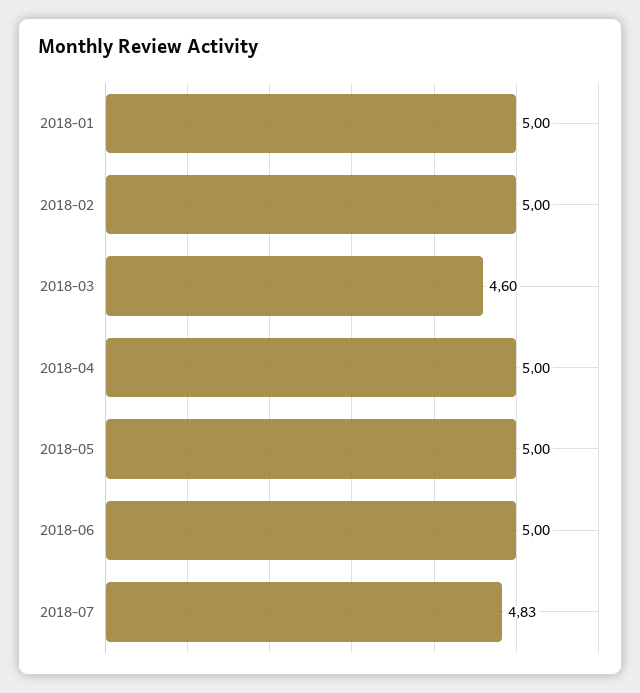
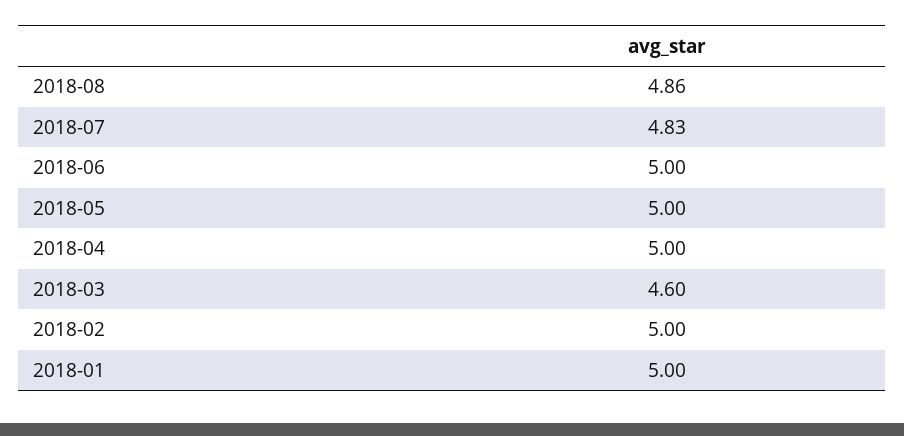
2018-08: none -> 4.86

